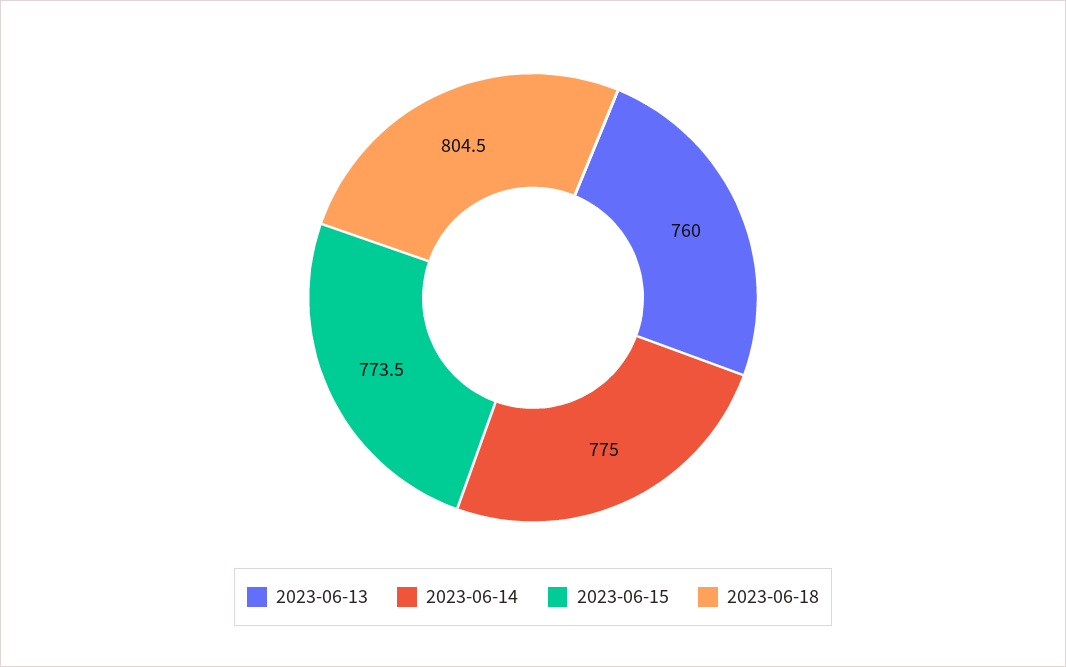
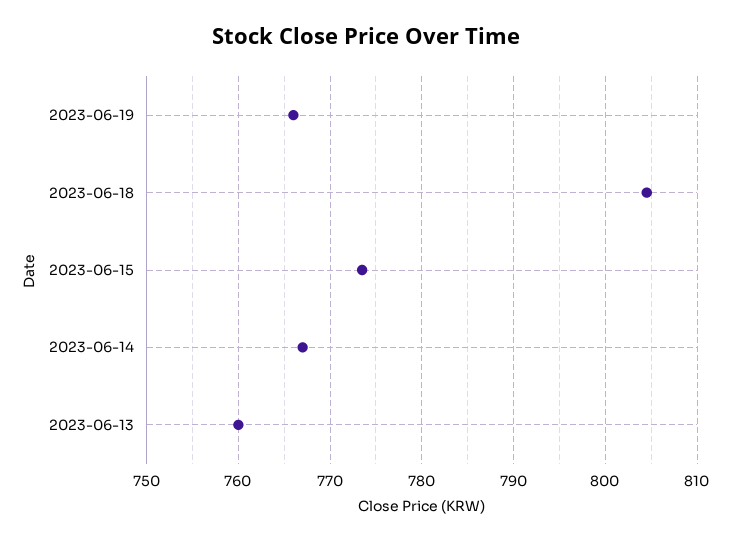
2023-06-14: 775 -> 767
2023-06-19: none -> 766

